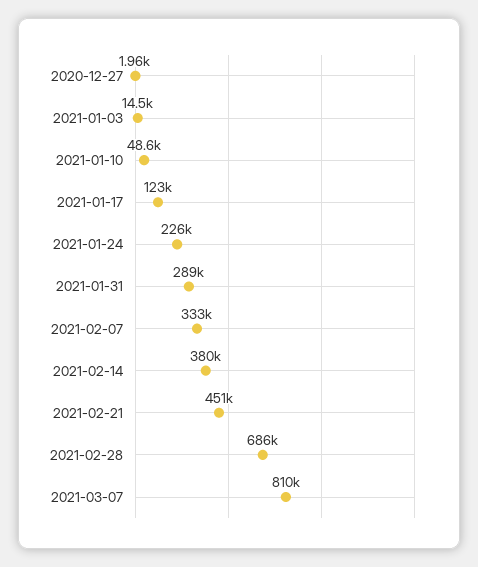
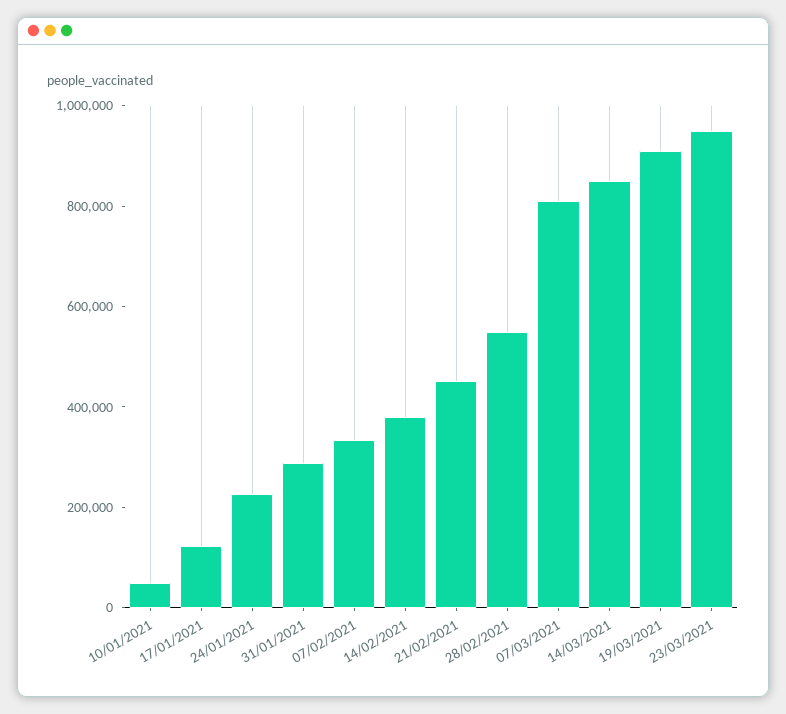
2020-12-27: 1960 -> none
2021-01-03: 14500 -> none
2021-02-28: 686000 -> 550000
14/03/2021: none -> 850000
19/03/2021: none -> 900000
23/03/2021: none -> 950000

